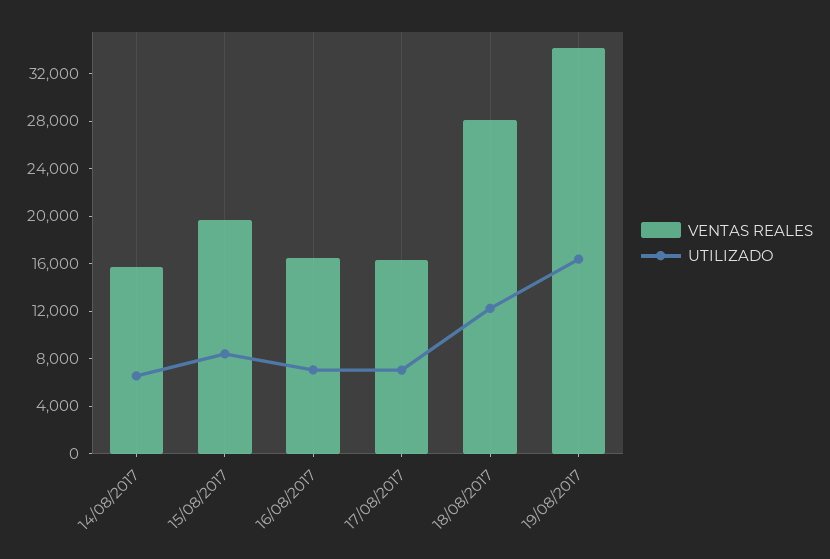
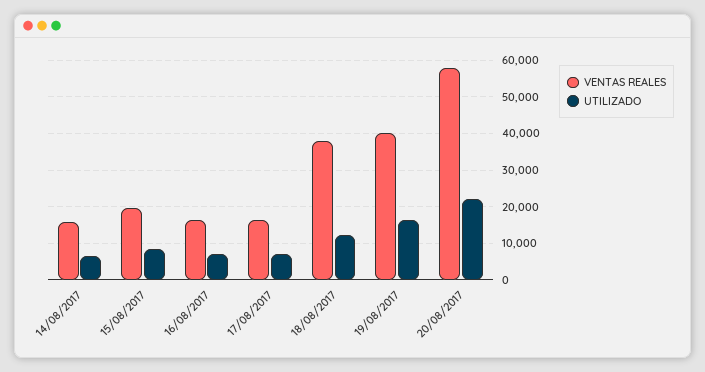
VENTAS REALES, 18/08/2017: 28000 -> 38000
VENTAS REALES, 19/08/2017: 34000 -> 40000
VENTAS REALES, 20/08/2017: none -> 58000
UTILIZADO, 20/08/2017: none -> 22000

